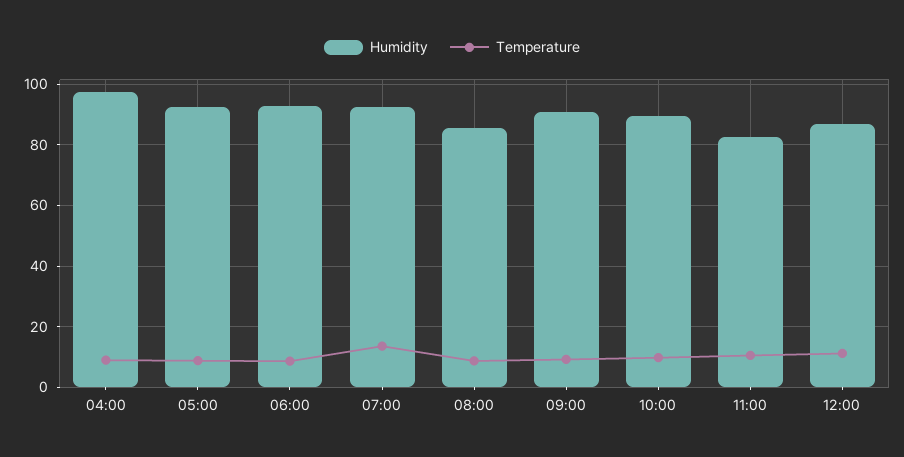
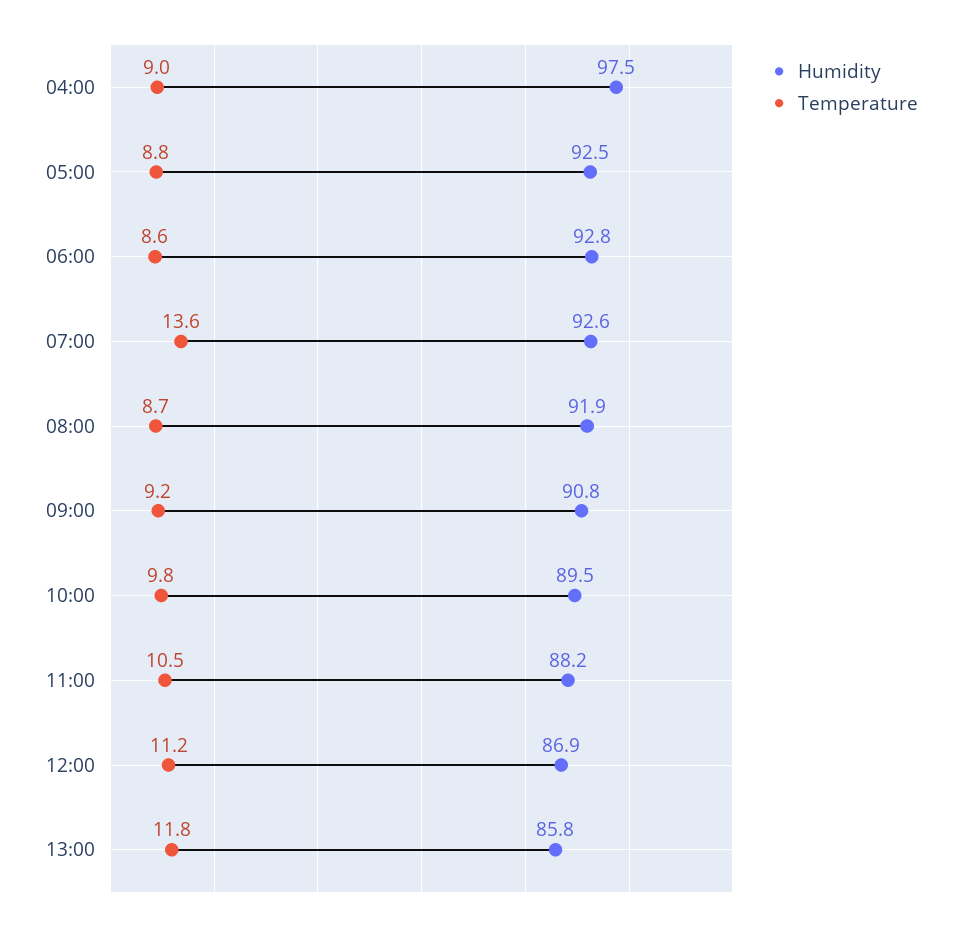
Humidity, 08:00: 86 -> 91.9
Humidity, 11:00: 82 -> 88.2
Humidity, 13:00: none -> 85.8
Temperature, 13:00: none -> 11.8

